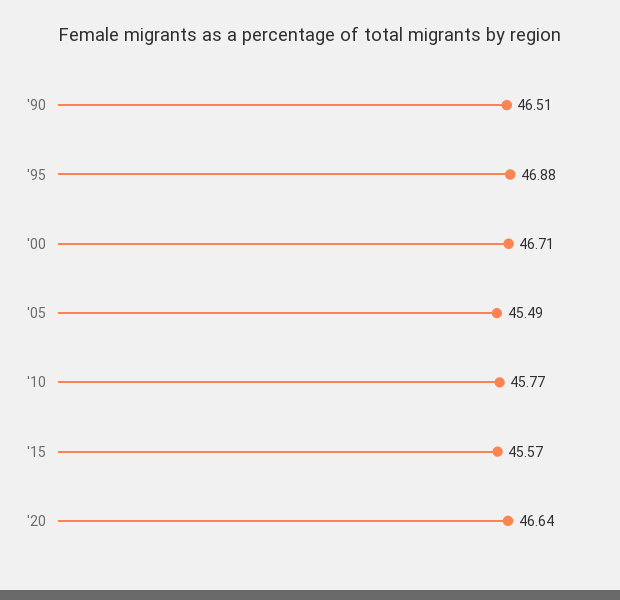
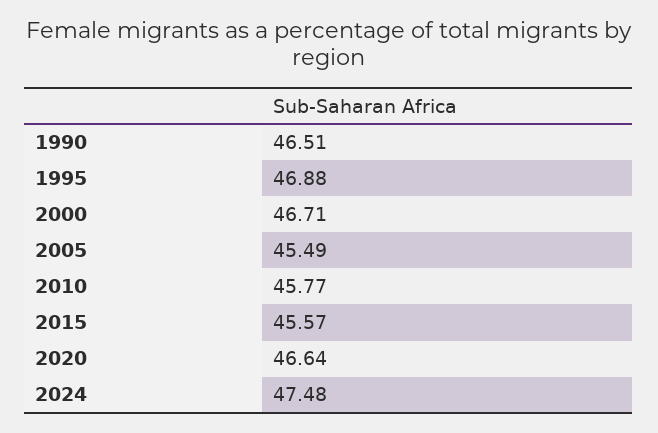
2024: none -> 47.48

